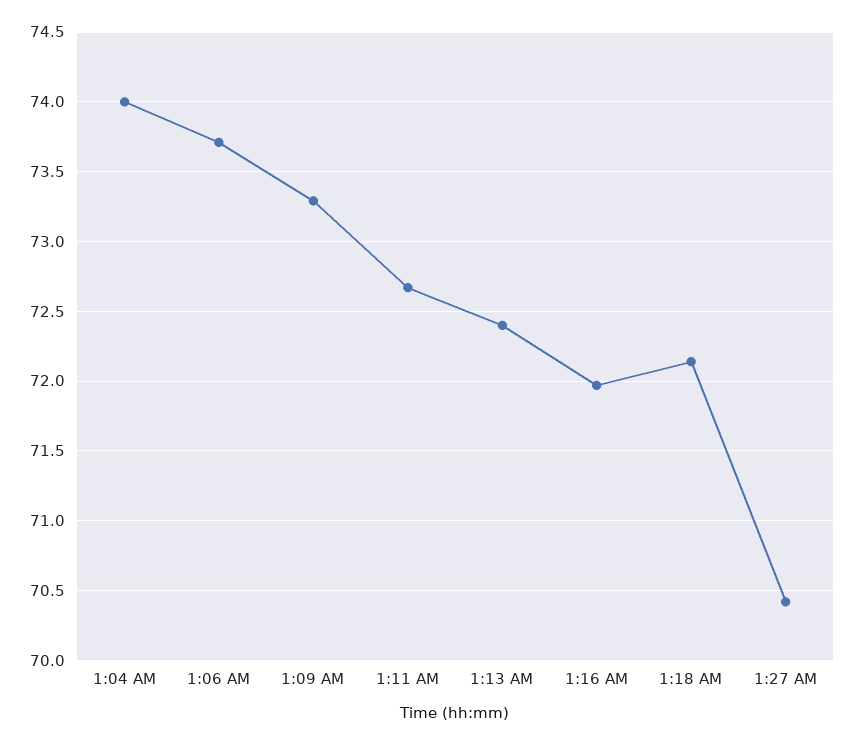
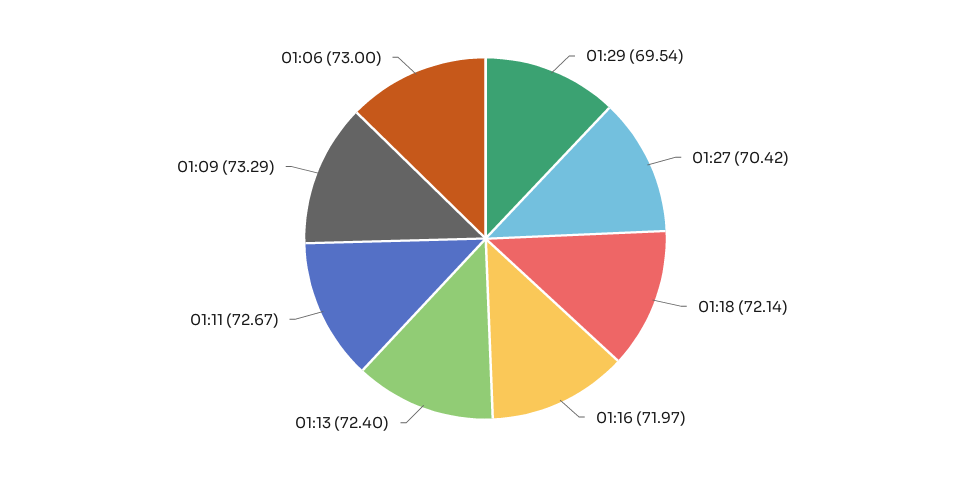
1:04 AM: 74 -> none
1:06 AM: 73.7 -> 73
01:29: none -> 69.54

